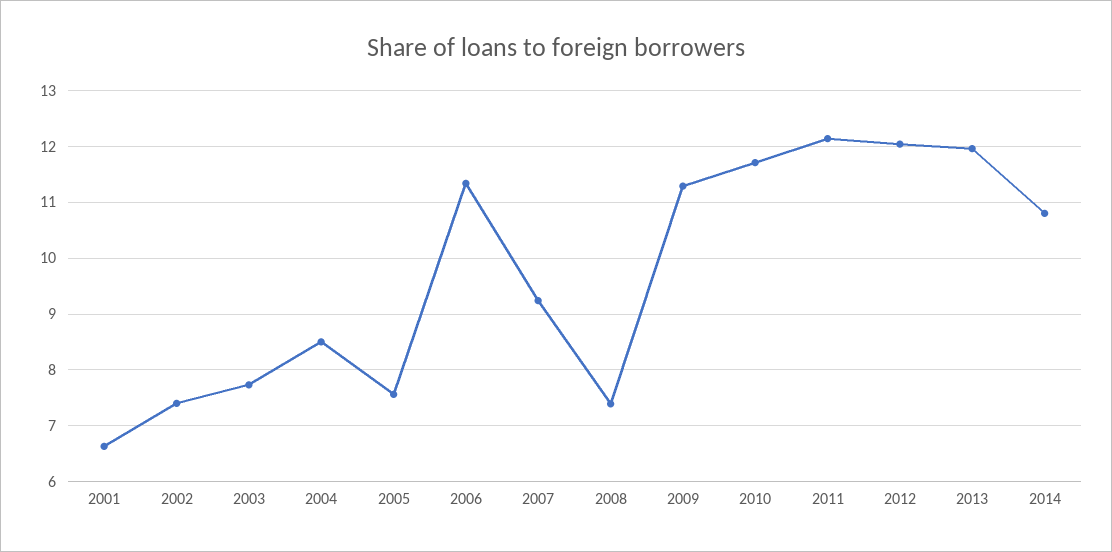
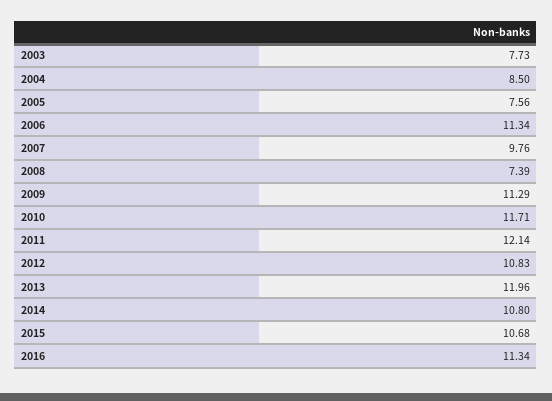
2001: 6.6 -> none
2002: 7.4 -> none
2007: 9.2 -> 9.76
2012: 12 -> 10.83
2015: none -> 10.68
2016: none -> 11.34

